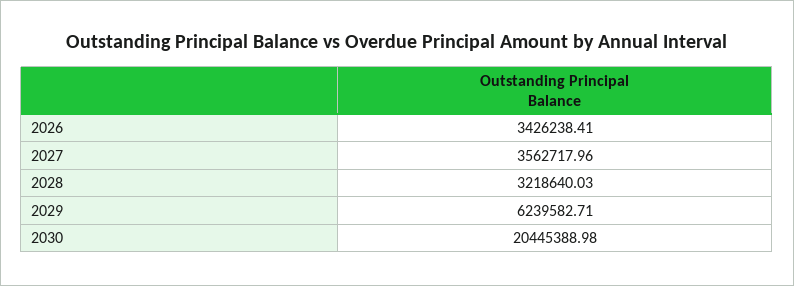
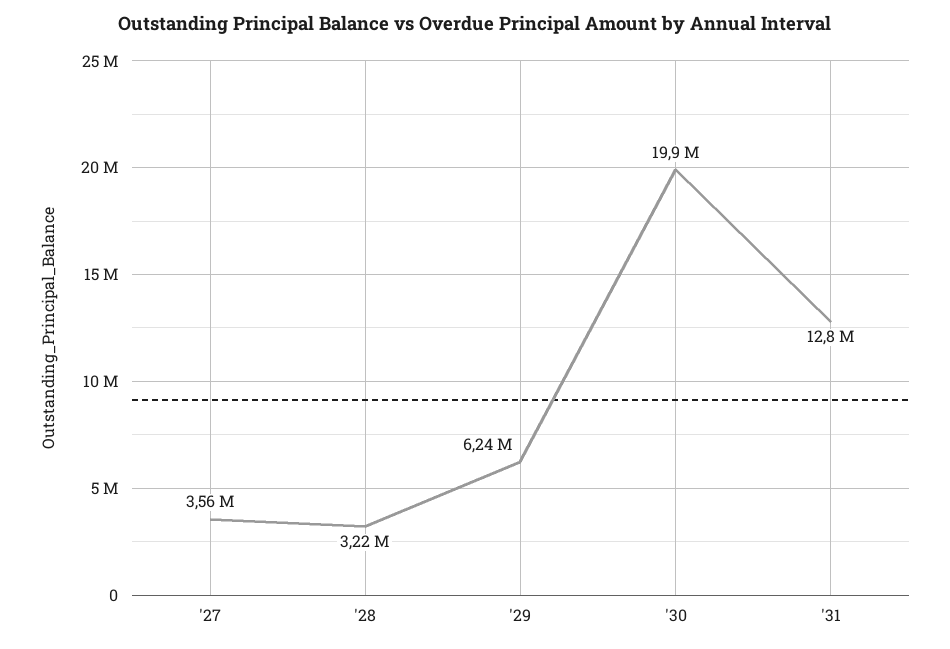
2026: 3426238.41 -> none
2030: 20445388.98 -> 19900000
'31: none -> 12800000

